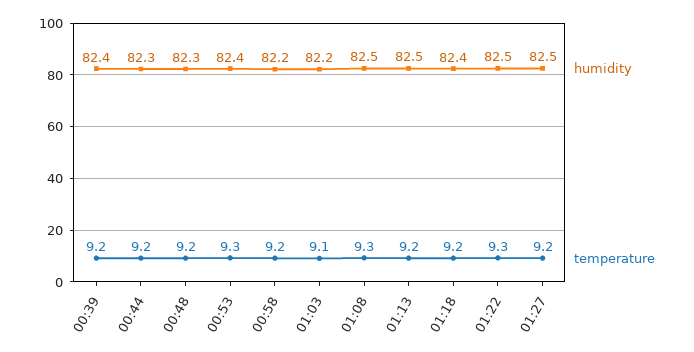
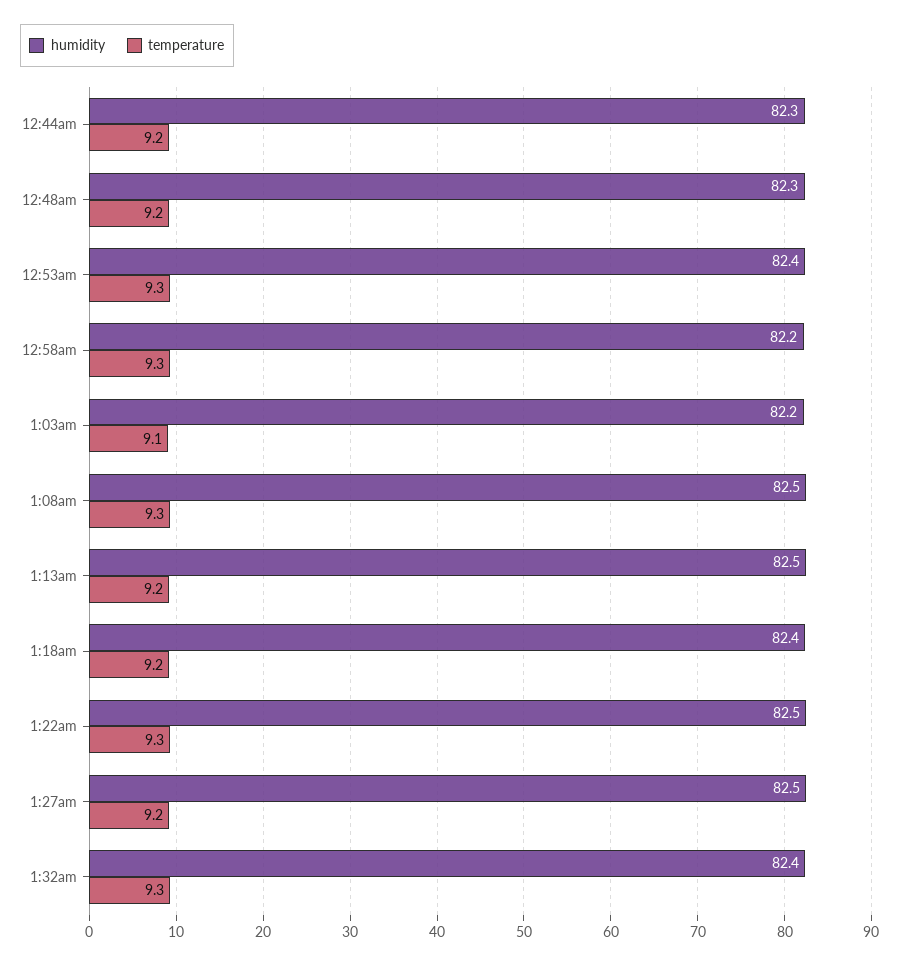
humidity, 00:39: 82.4 -> none
temperature, 00:39: 9.2 -> none
temperature, 00:58: 9.2 -> 9.3
humidity, 1:32am: none -> 82.4
temperature, 1:32am: none -> 9.3

